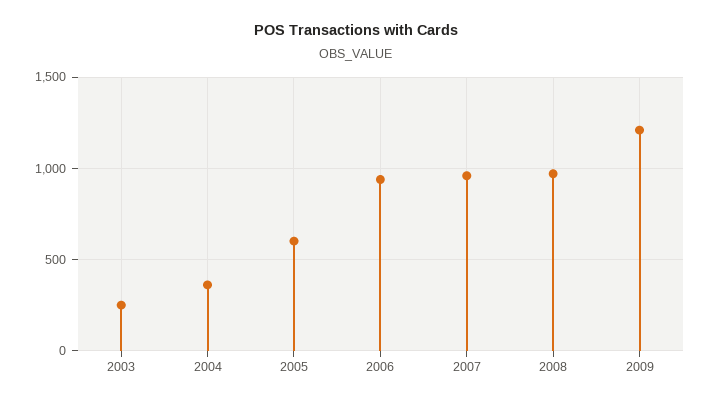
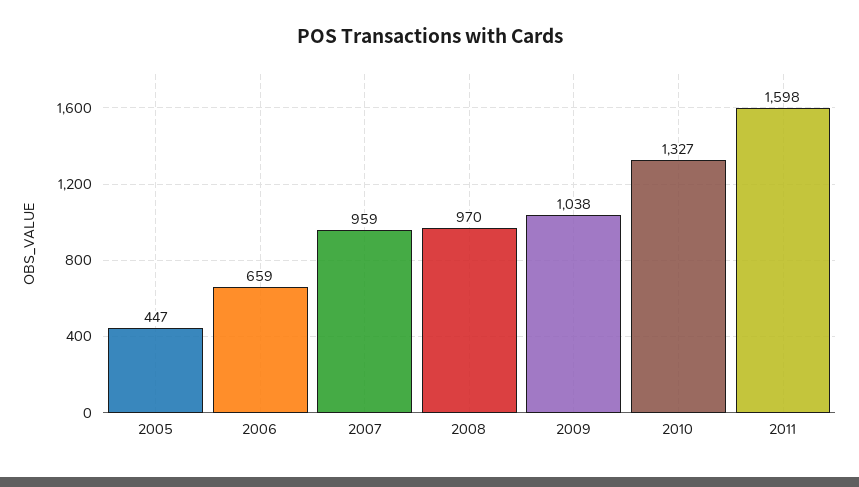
2003: 250 -> none
2004: 350 -> none
2005: 600 -> 447
2006: 950 -> 659
2009: 1200 -> 1038
2010: none -> 1327
2011: none -> 1598

